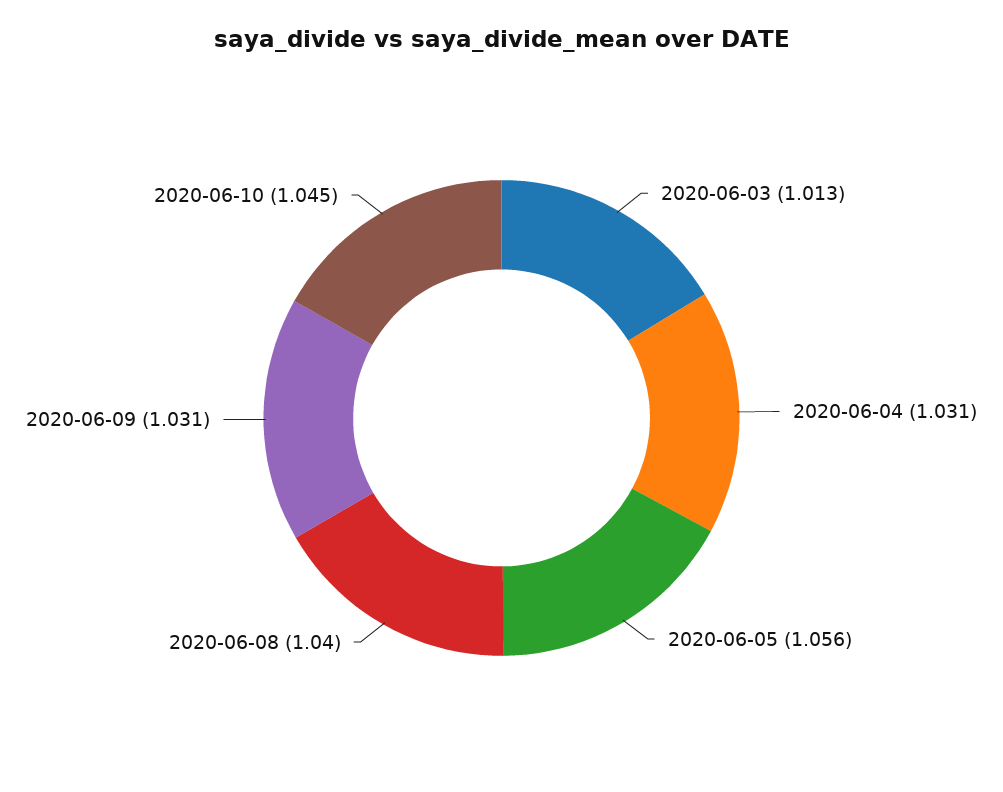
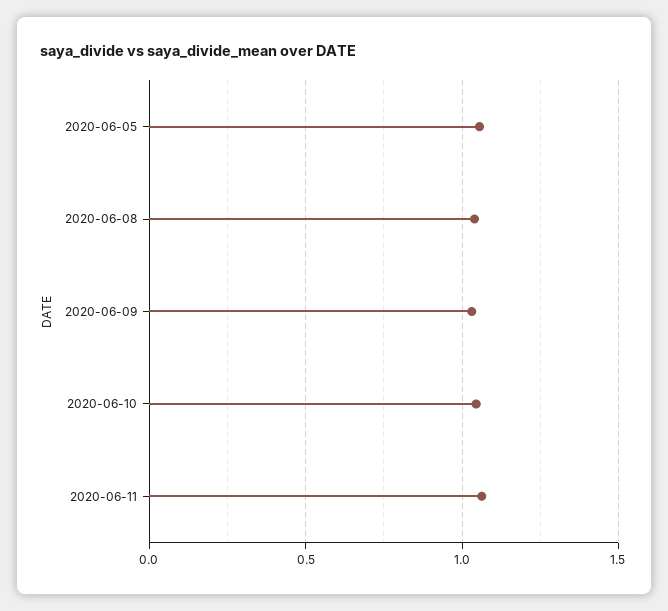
2020-06-03: 1.013 -> none
2020-06-04: 1.031 -> none
2020-06-11: none -> 1.05

